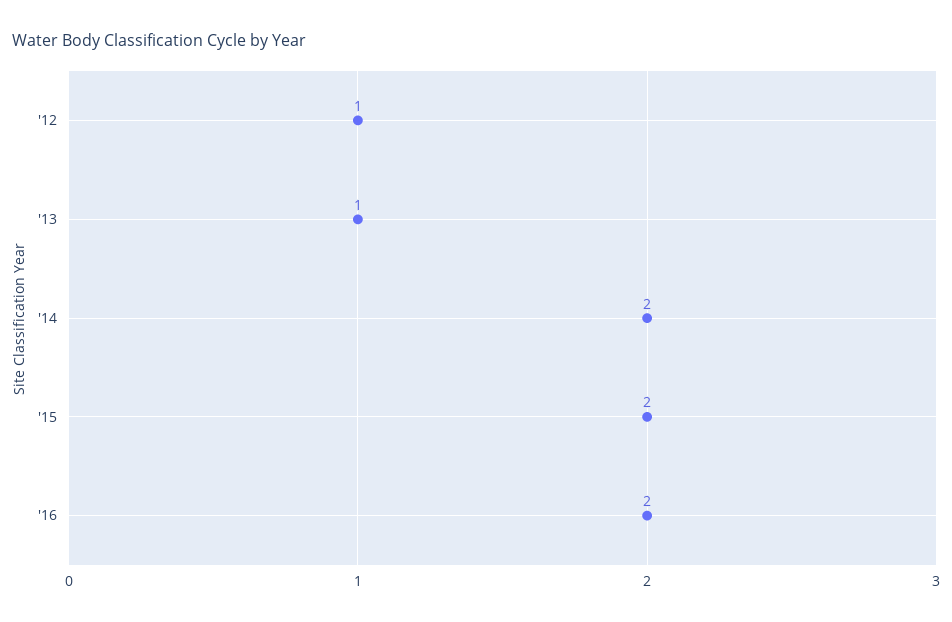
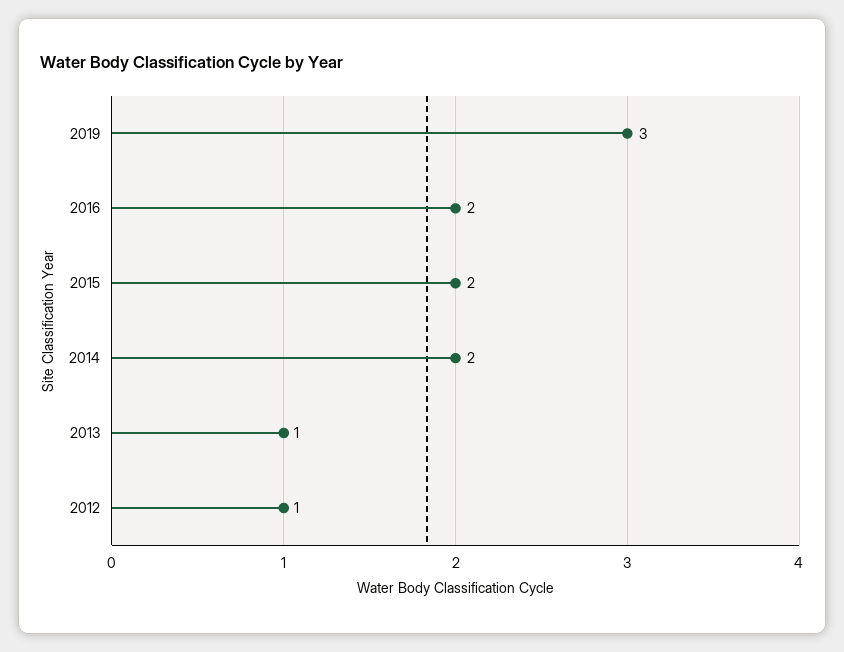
2019: none -> 3

